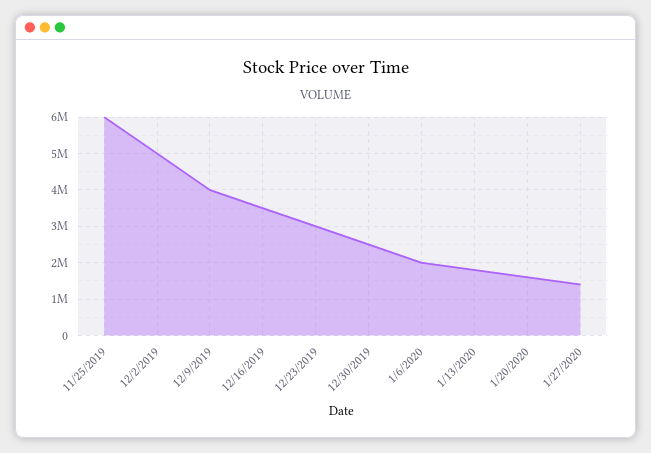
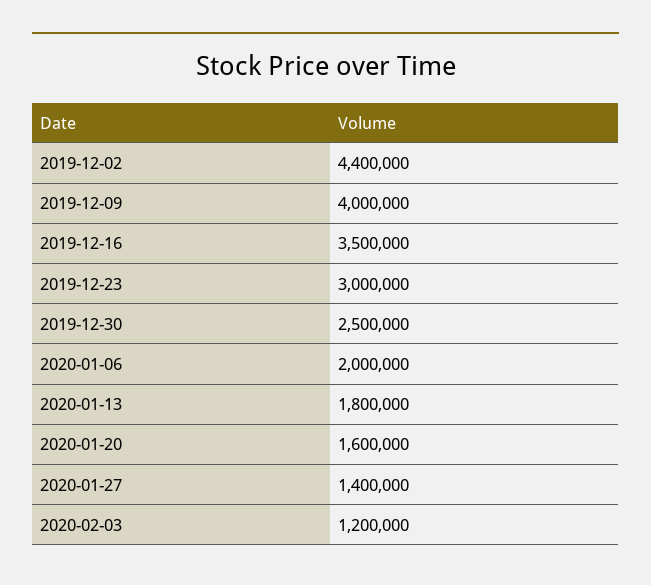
11/25/2019: 6000000 -> none
12/2/2019: 5000000 -> 4400000
2020-02-03: none -> 1200000

